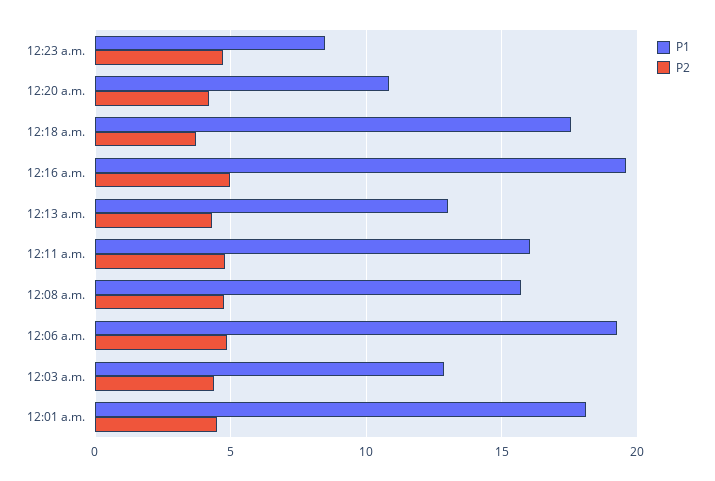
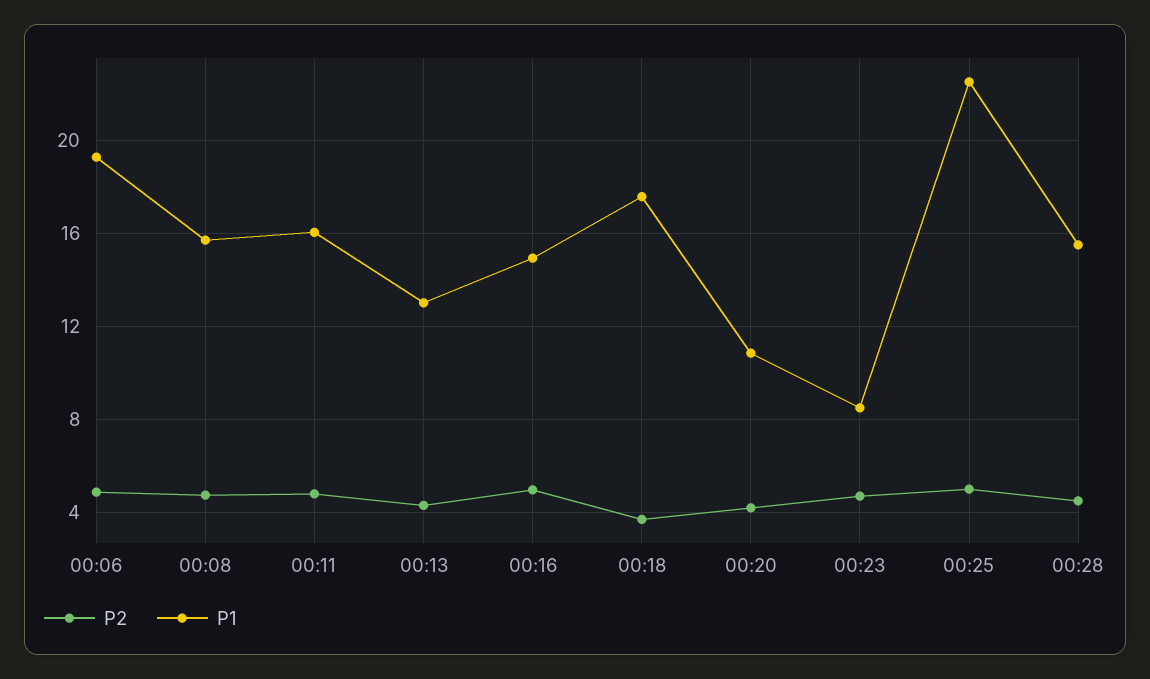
P1, 12:16 a.m.: 19.5 -> 15
P1, 12:03 a.m.: 13 -> none
P2, 12:03 a.m.: 4.5 -> none
P1, 12:01 a.m.: 18 -> none
P2, 12:01 a.m.: 4.5 -> none
P2, 00:25: none -> 5
P1, 00:25: none -> 22.5
P2, 00:28: none -> 4.5
P1, 00:28: none -> 15.5

